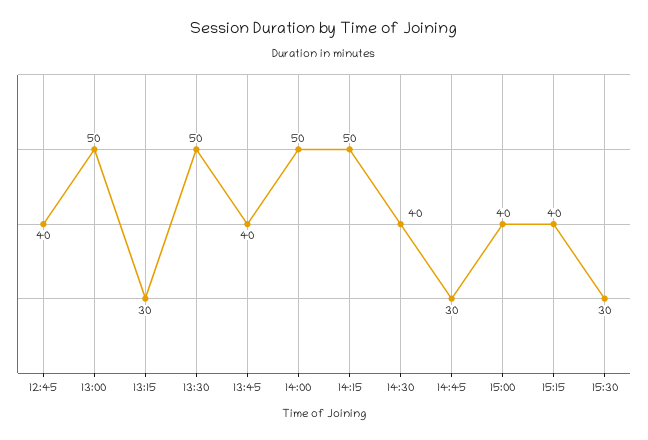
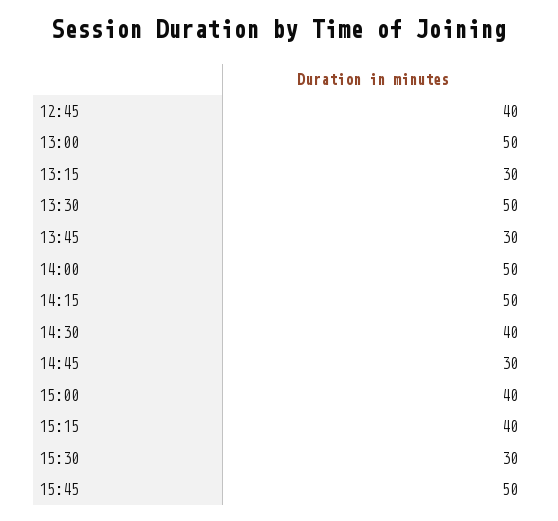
13:45: 40 -> 30
15:45: none -> 50

